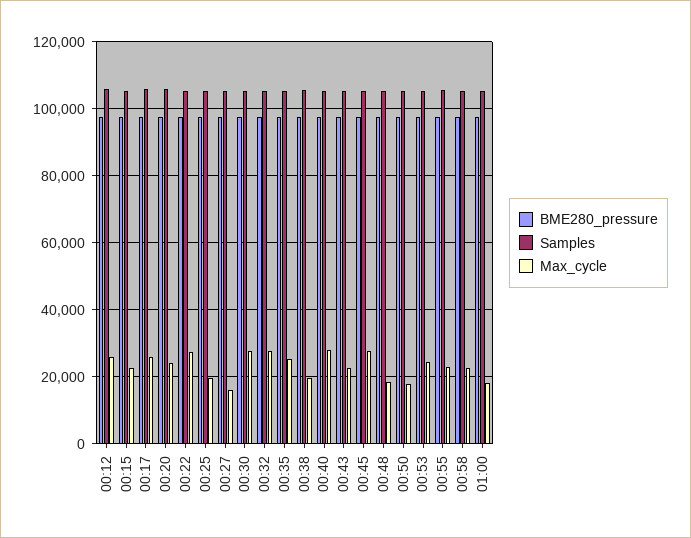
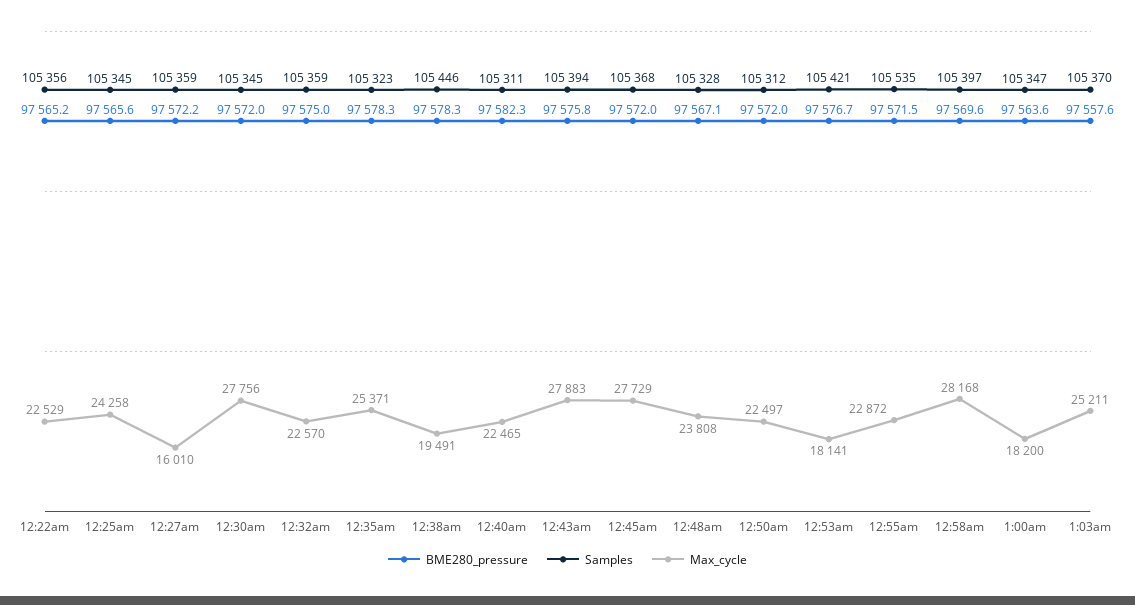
BME280_pressure, 00:12: 98000 -> none
Samples, 00:12: 106000 -> none
Max_cycle, 00:12: 26000 -> none
BME280_pressure, 00:15: 98000 -> none
Samples, 00:15: 106000 -> none
Max_cycle, 00:15: 22000 -> none
BME280_pressure, 00:17: 98000 -> none
Samples, 00:17: 106000 -> none
Max_cycle, 00:17: 26000 -> none
BME280_pressure, 00:20: 98000 -> none
Samples, 00:20: 106000 -> none
Max_cycle, 00:20: 24000 -> none
Max_cycle, 00:22: 28000 -> 22529
Max_cycle, 00:25: 20000 -> 24258
Max_cycle, 00:32: 28000 -> 22570
Max_cycle, 00:40: 28000 -> 22465
Max_cycle, 00:43: 22000 -> 27883
Max_cycle, 00:48: 18000 -> 23808
Max_cycle, 00:50: 18000 -> 22497
Max_cycle, 00:53: 24000 -> 18141
Max_cycle, 00:58: 22000 -> 28168
BME280_pressure, 1:03am: none -> 97557.6
Samples, 1:03am: none -> 105370
Max_cycle, 1:03am: none -> 25211

